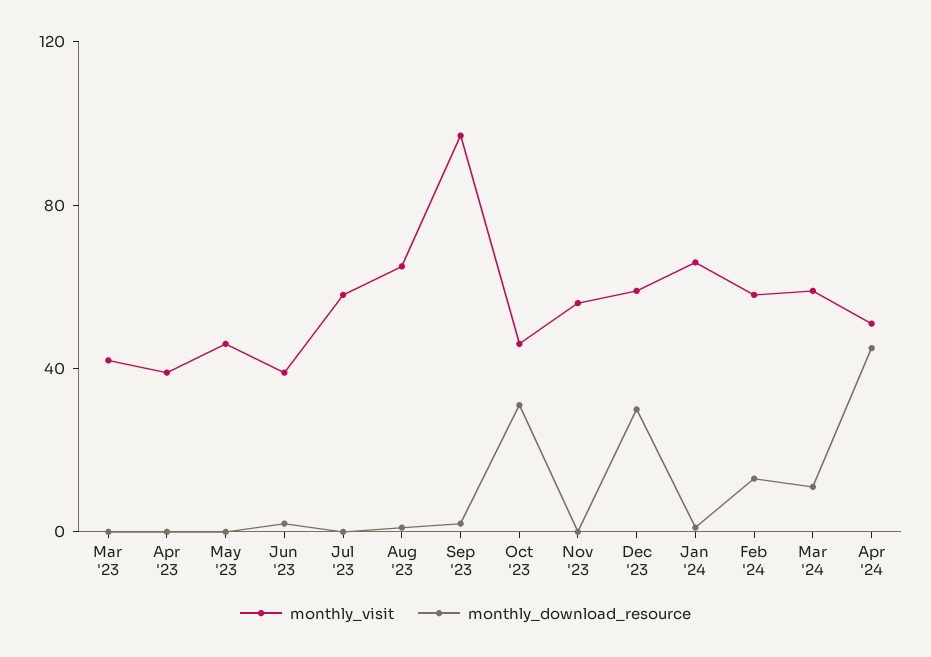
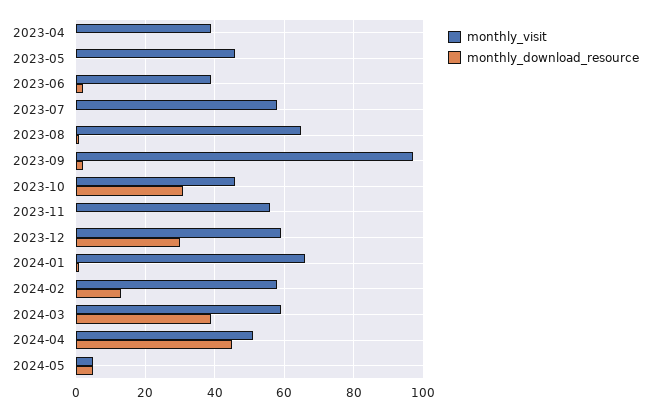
monthly_visit, Mar '23: 40 -> none
monthly_download_resource, Mar '23: 0 -> none
monthly_download_resource, Mar '24: 10 -> 40
monthly_visit, 2024-05: none -> 5
monthly_download_resource, 2024-05: none -> 5

